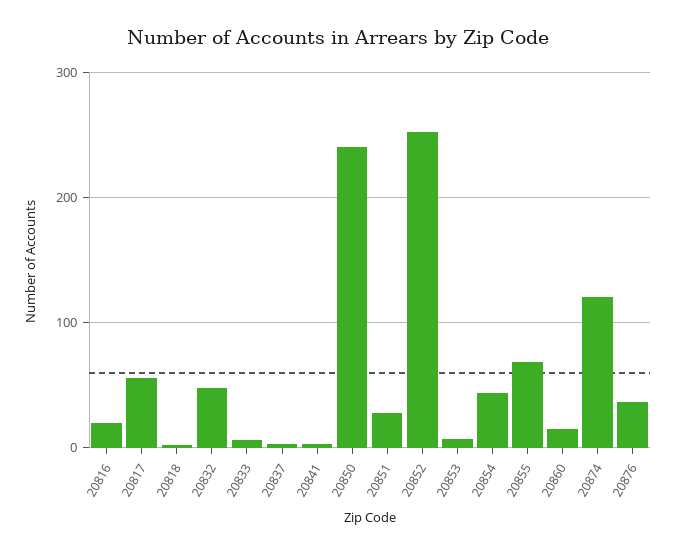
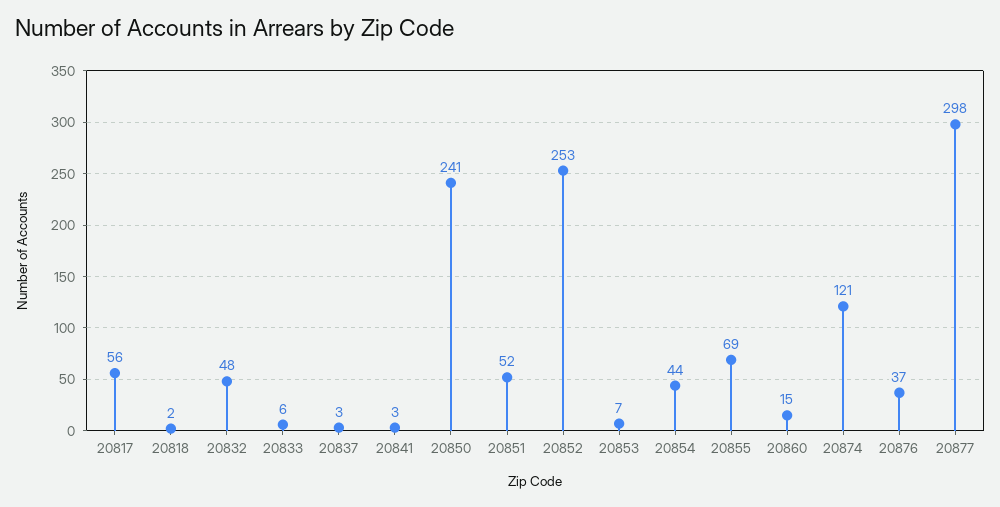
20816: 20 -> none
20851: 30 -> 52
20877: none -> 298

